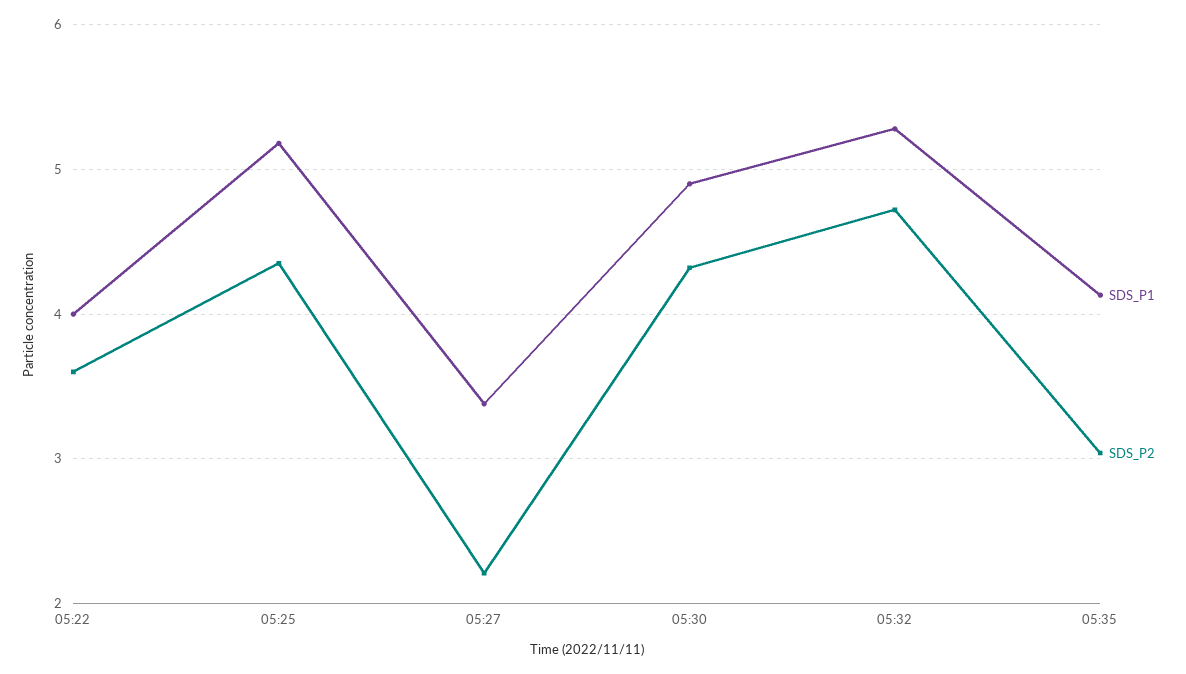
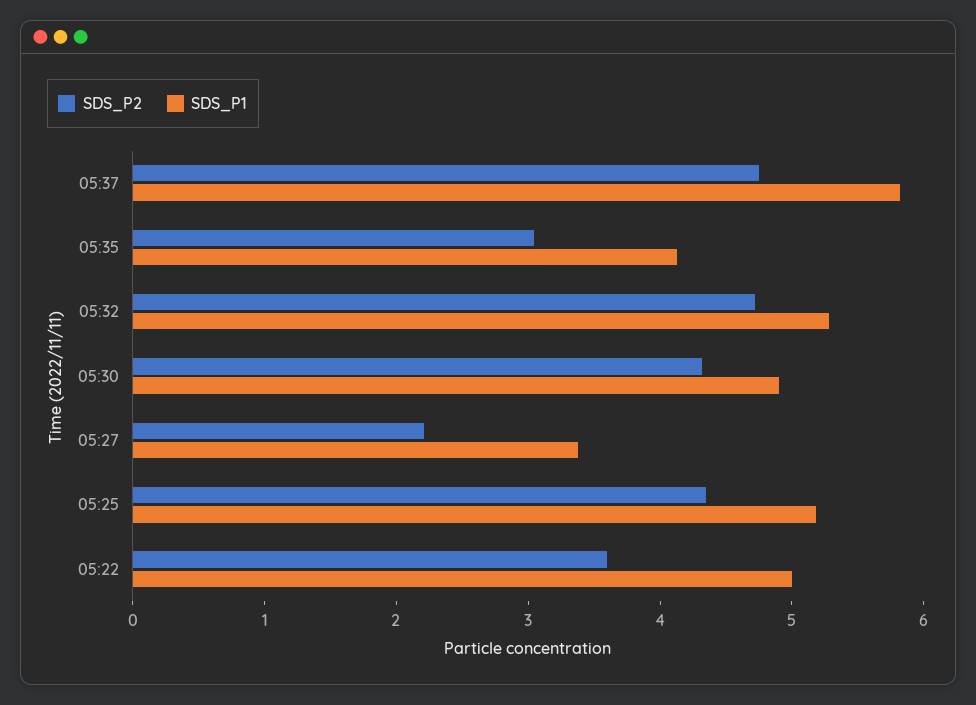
SDS_P1, 05:22: 4 -> 5
SDS_P2, 05:37: none -> 4.8
SDS_P1, 05:37: none -> 5.8

